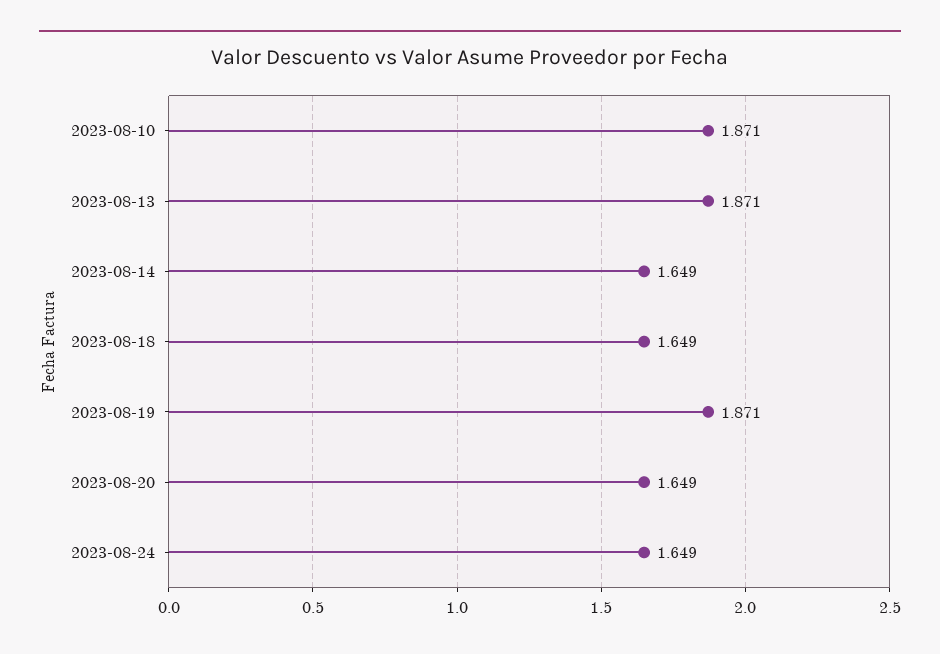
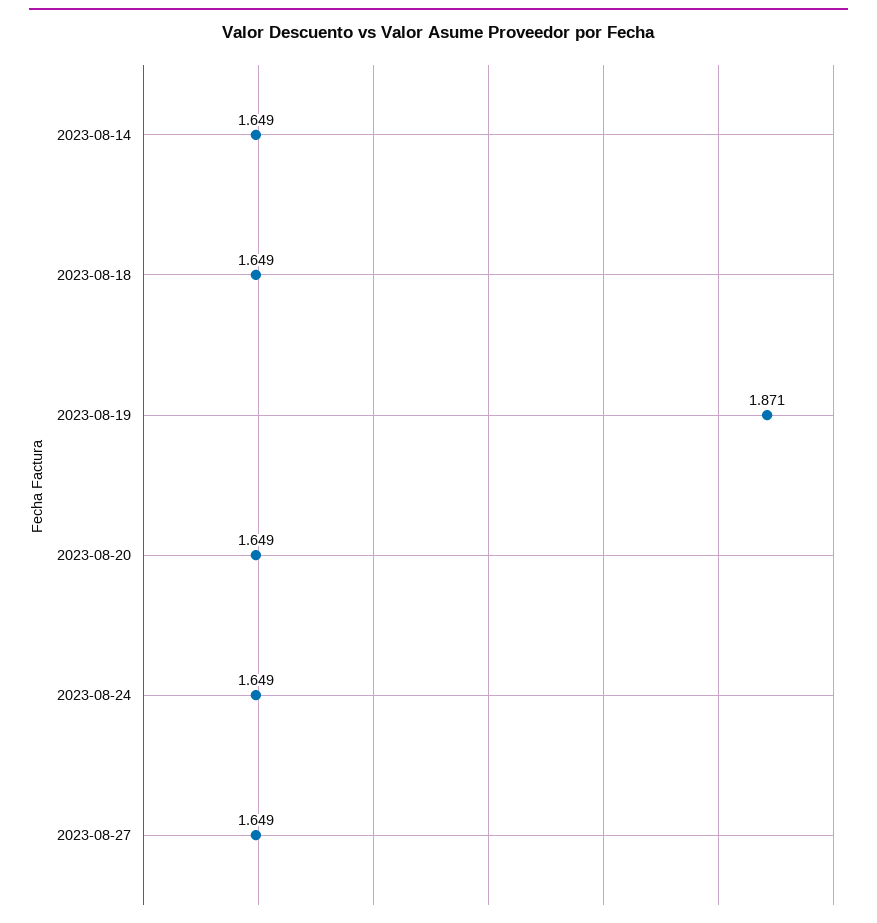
2023-08-10: 1.871 -> none
2023-08-13: 1.871 -> none
2023-08-27: none -> 1.649

